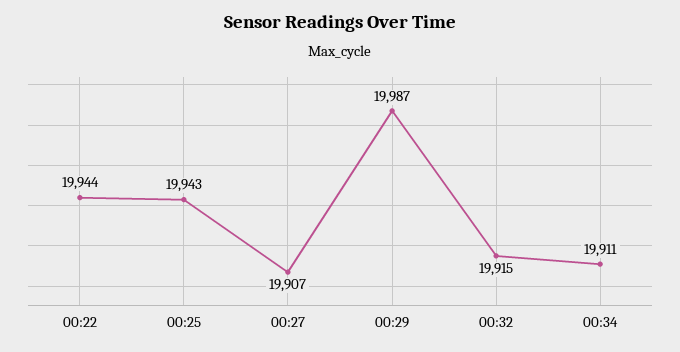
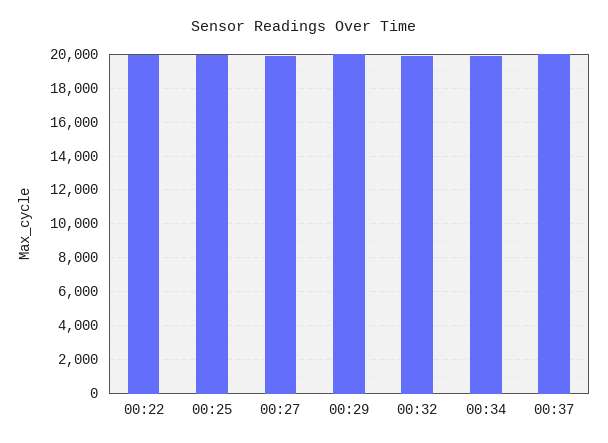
00:37: none -> 20000

